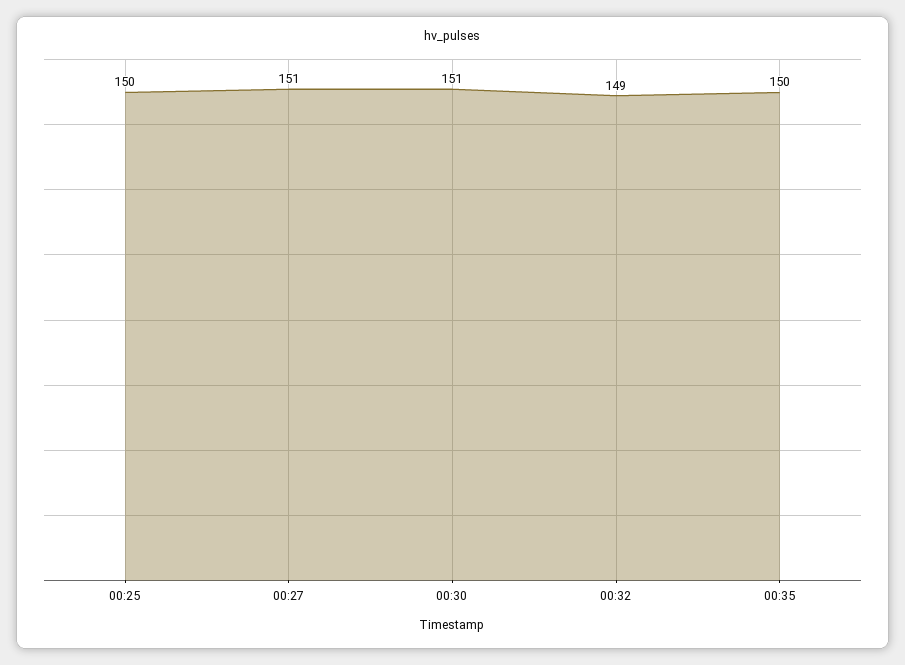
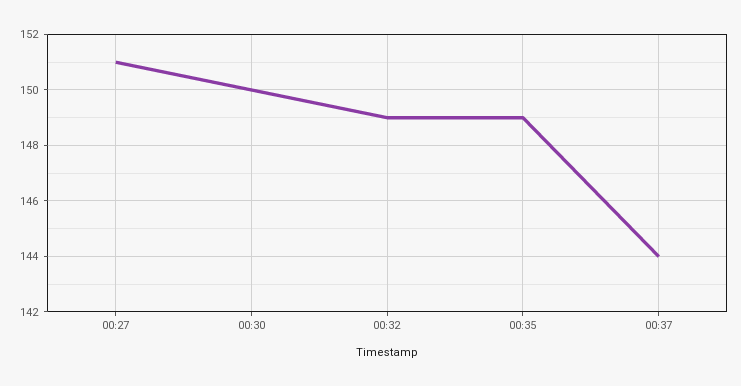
00:25: 150 -> none
00:30: 151 -> 150
00:35: 150 -> 149
00:37: none -> 144

